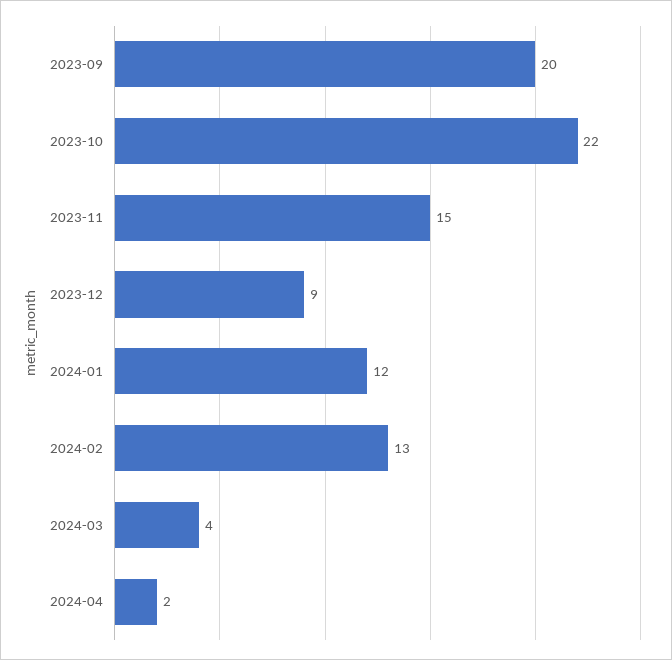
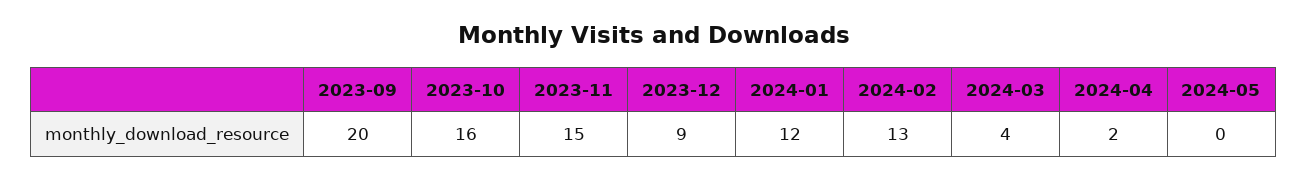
2023-10: 22 -> 16
2024-05: none -> 0

